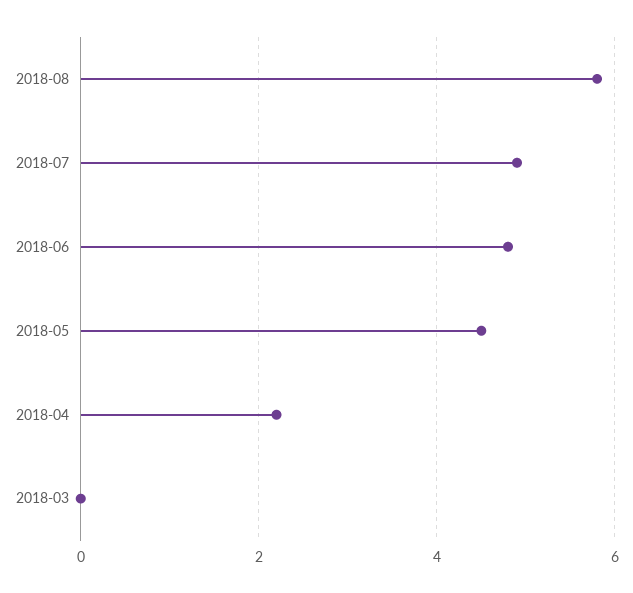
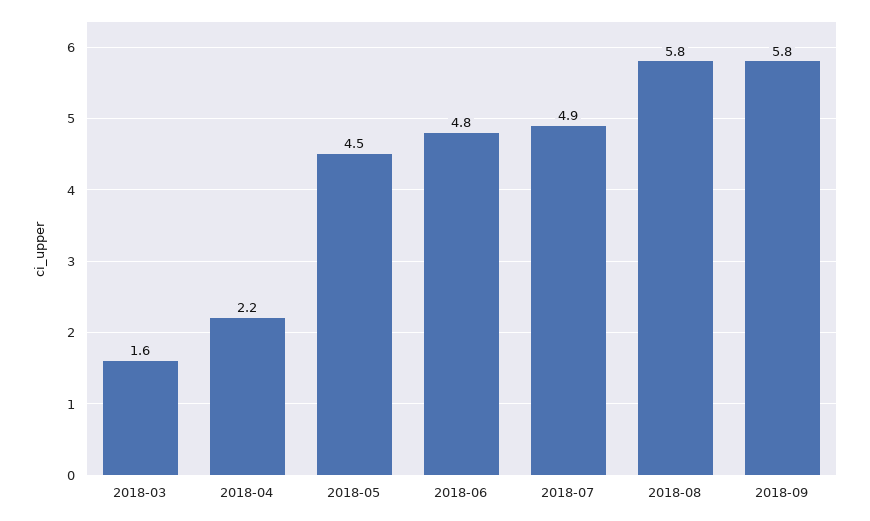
2018-03: 0 -> 1.6
2018-09: none -> 5.8

